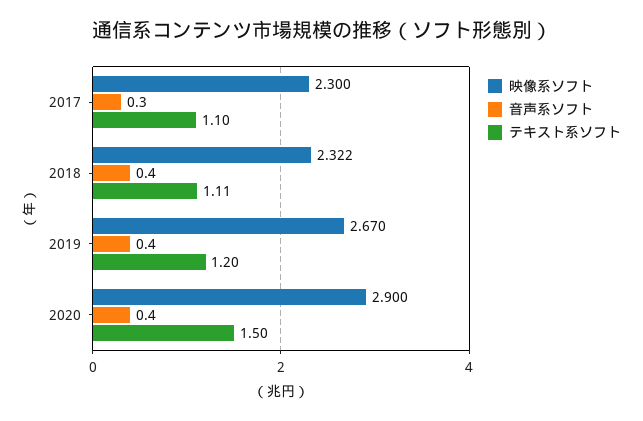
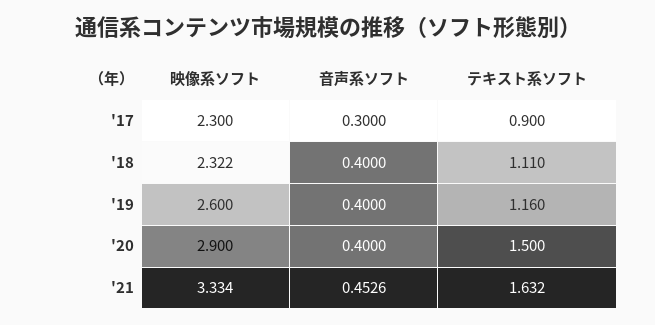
テキスト系ソフト, 2017: 1.1 -> 0.9
映像系ソフト, 2019: 2.67 -> 2.6
テキスト系ソフト, 2019: 1.2 -> 1.16
映像系ソフト, '21: none -> 3.334
音声系ソフト, '21: none -> 0.4526
テキスト系ソフト, '21: none -> 1.632

